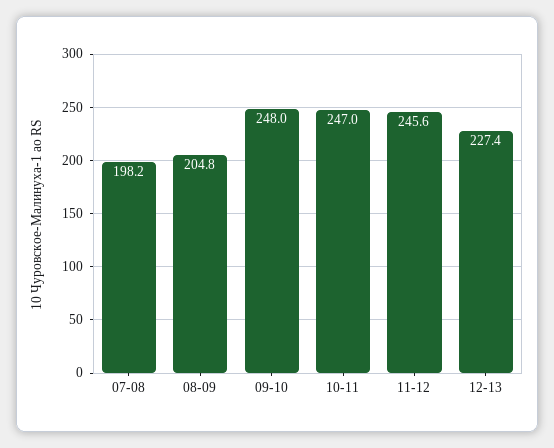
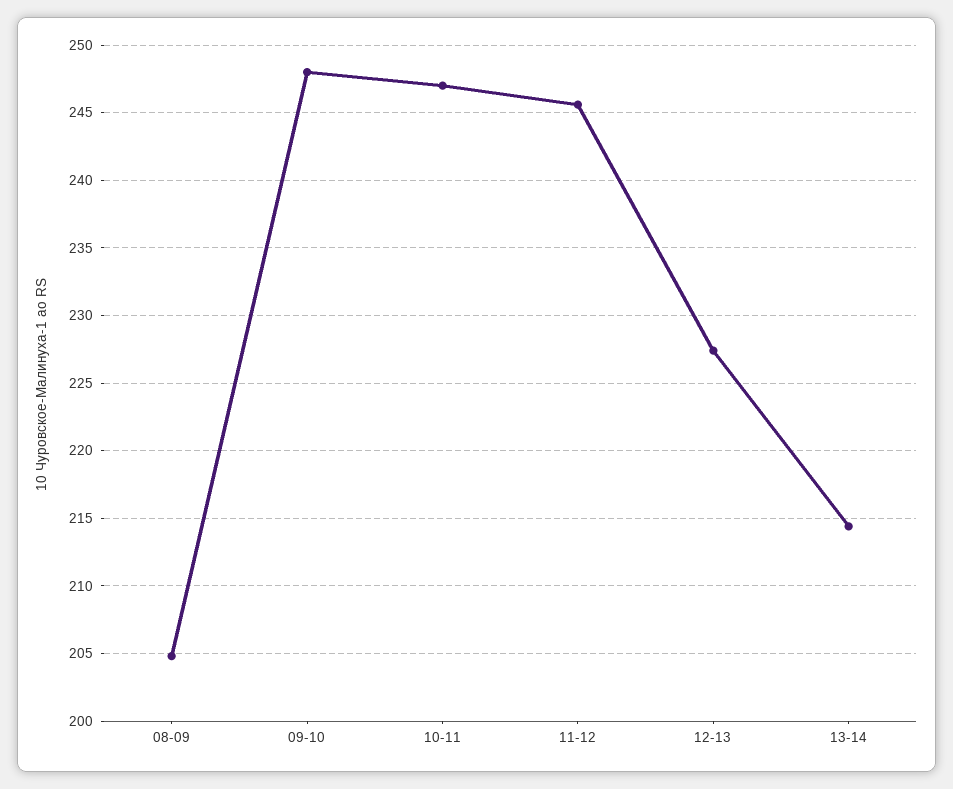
07-08: 198.2 -> none
13-14: none -> 214.5

